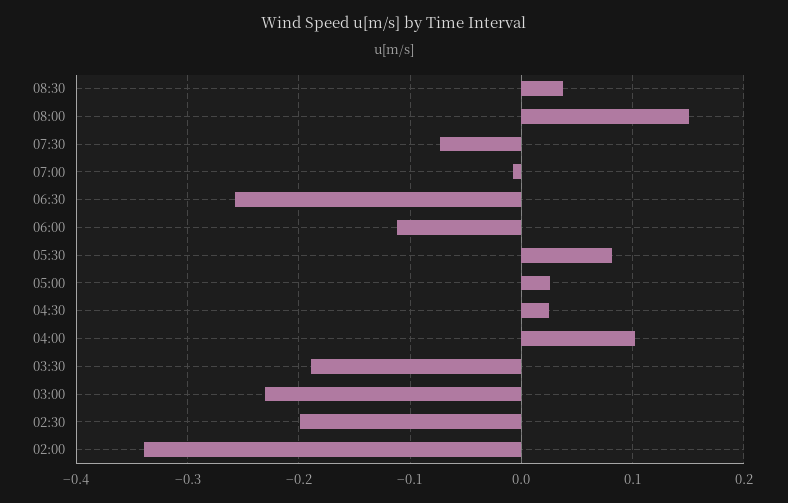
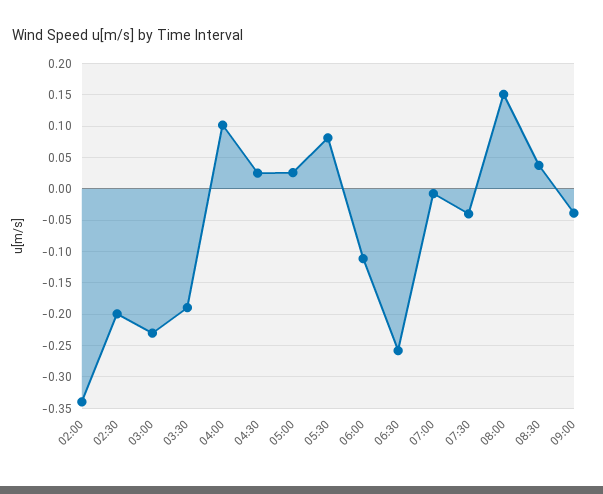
07:30: -0.07 -> -0.04
09:00: none -> -0.04

